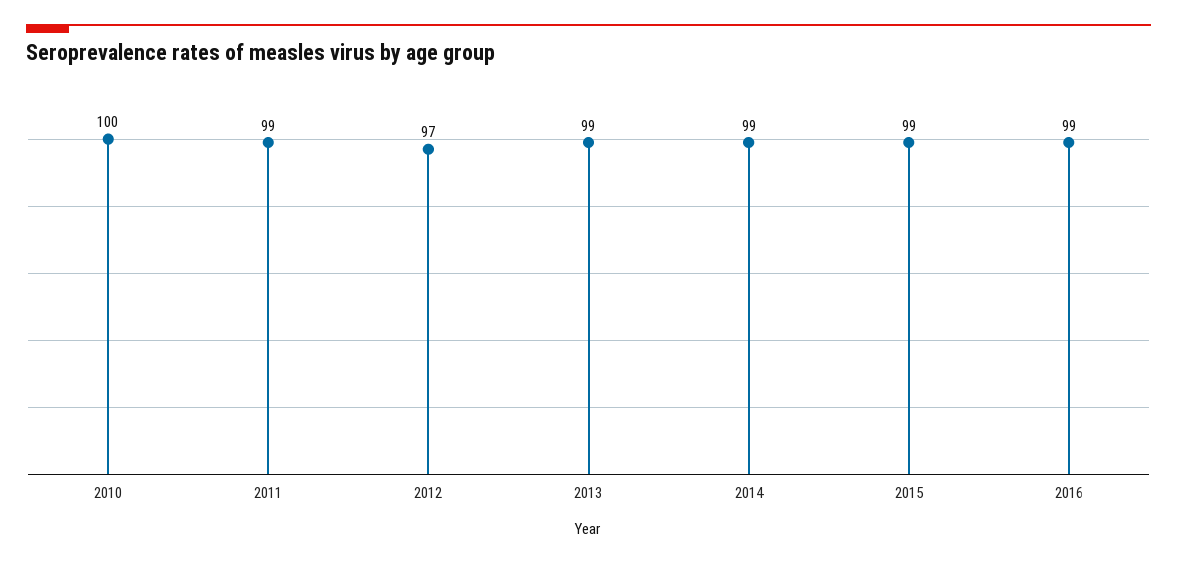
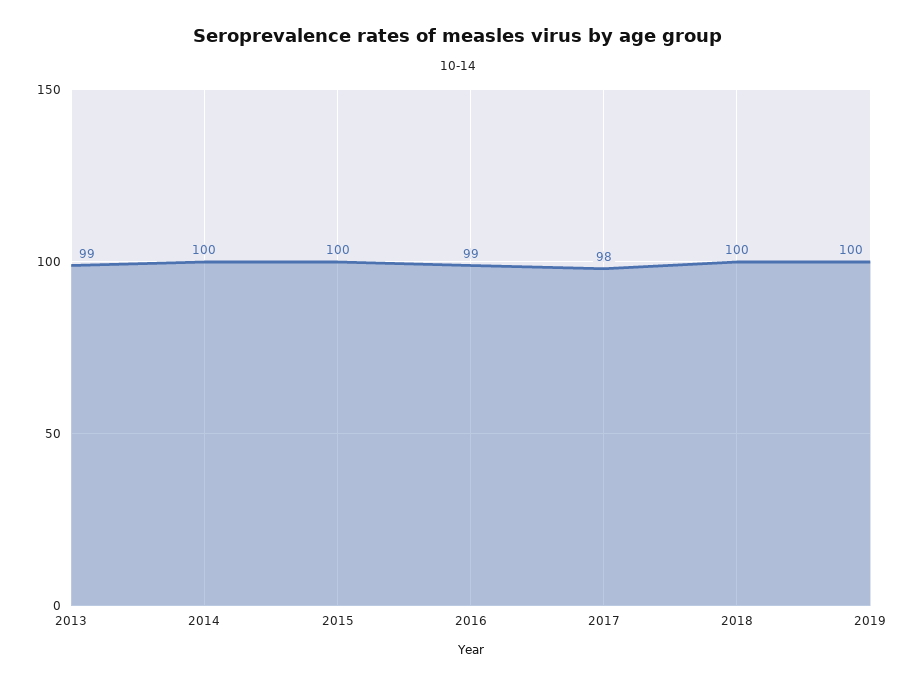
2010: 100 -> none
2011: 99 -> none
2012: 97 -> none
2014: 99 -> 100
2015: 99 -> 100
2017: none -> 98
2018: none -> 100
2019: none -> 100

